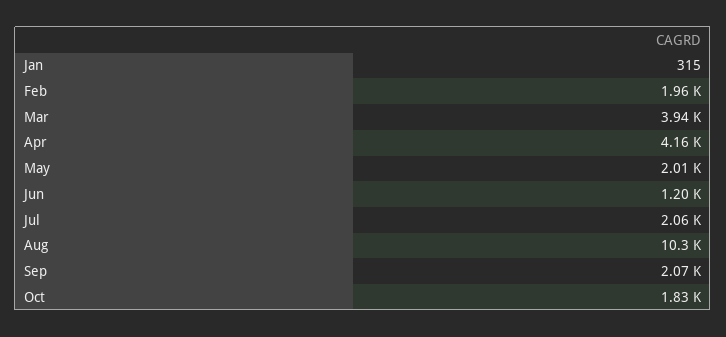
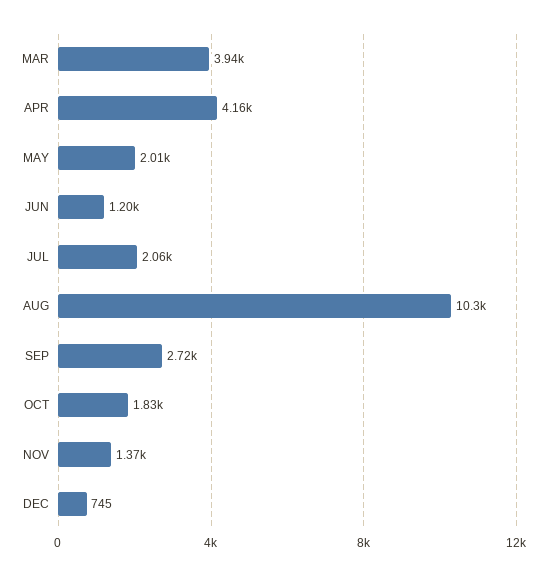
Jan: 315 -> none
Feb: 1960 -> none
Sep: 2070 -> 2720
NOV: none -> 1370
DEC: none -> 745

